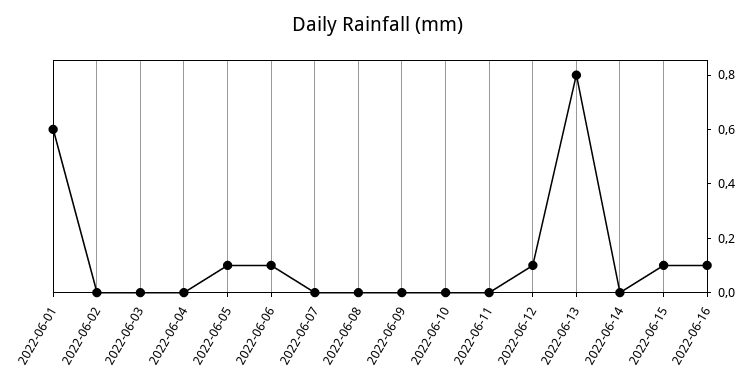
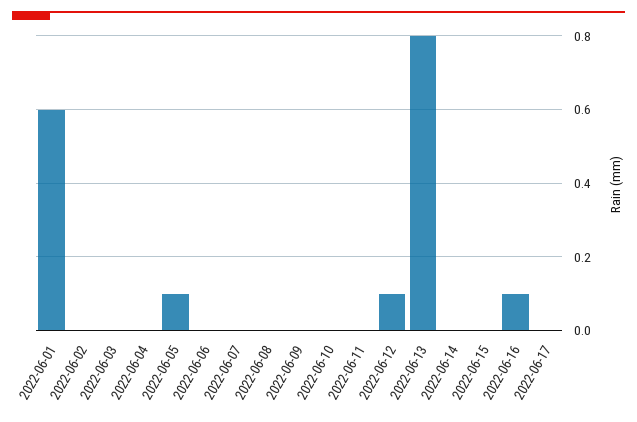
2022-06-06: 0.1 -> 0
2022-06-15: 0.1 -> 0
2022-06-17: none -> 0

